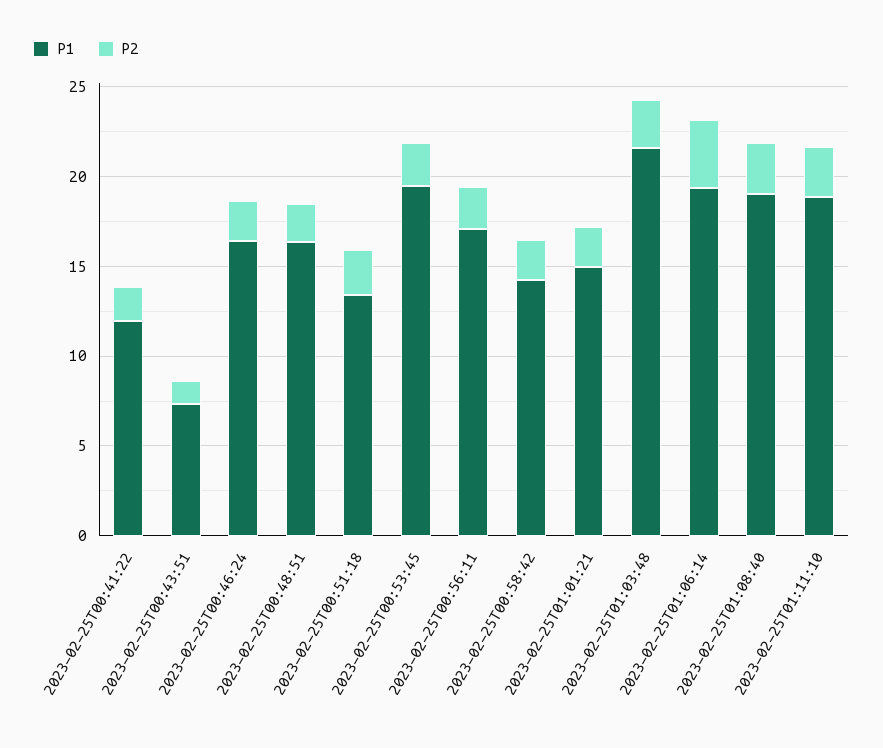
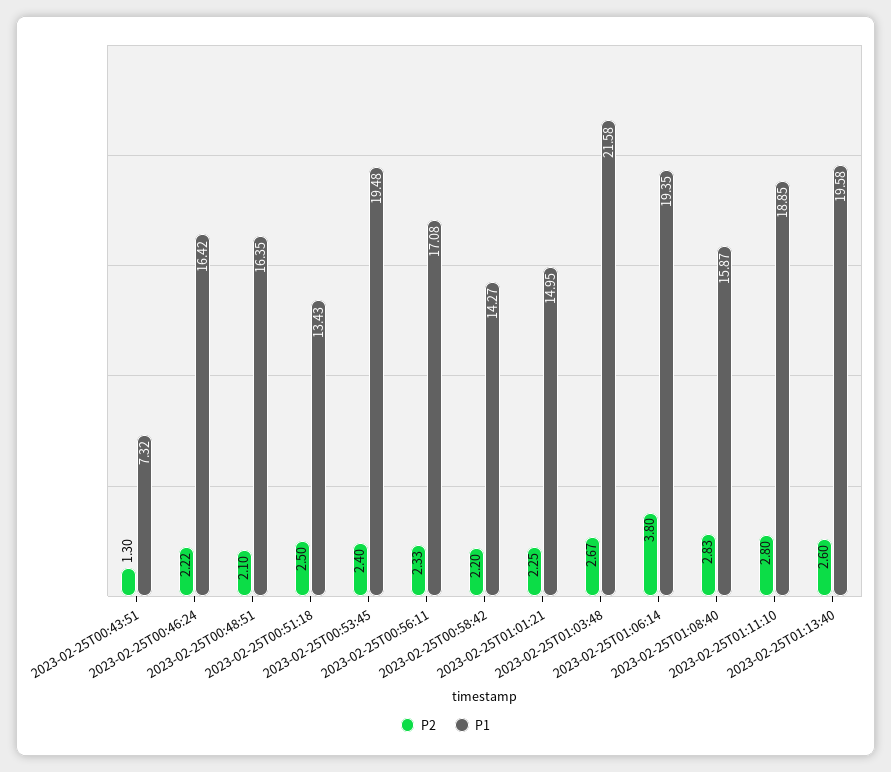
P1, 2023-02-25T00:41:22: 12 -> none
P2, 2023-02-25T00:41:22: 2 -> none
P1, 2023-02-25T01:08:40: 19 -> 15.87
P2, 2023-02-25T01:13:40: none -> 2.6
P1, 2023-02-25T01:13:40: none -> 19.58

